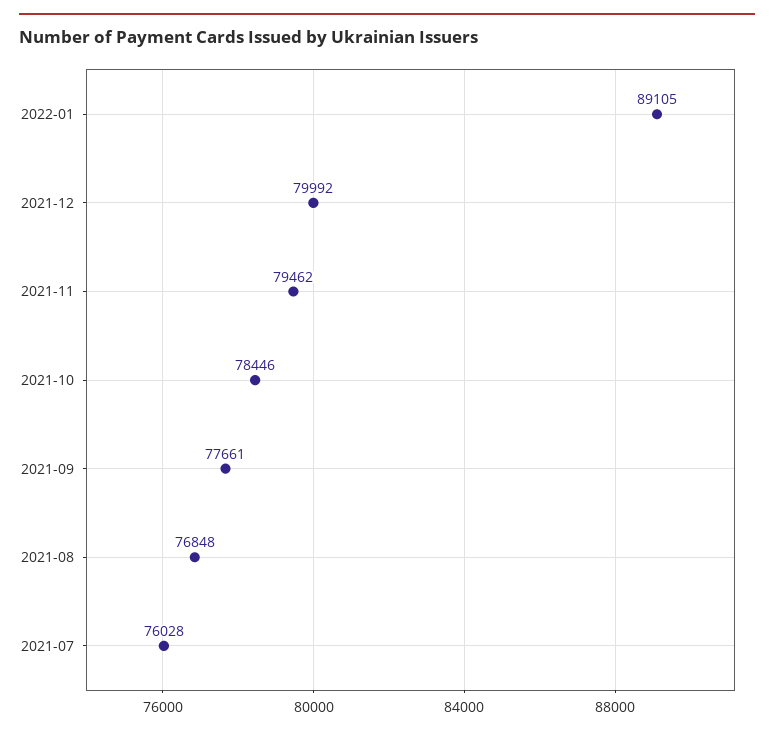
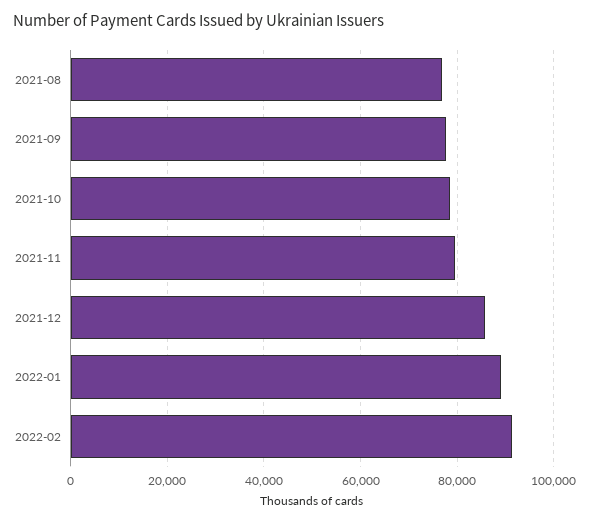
2021-12: 79992 -> 86000
2021-07: 76028 -> none
2022-02: none -> 92000

